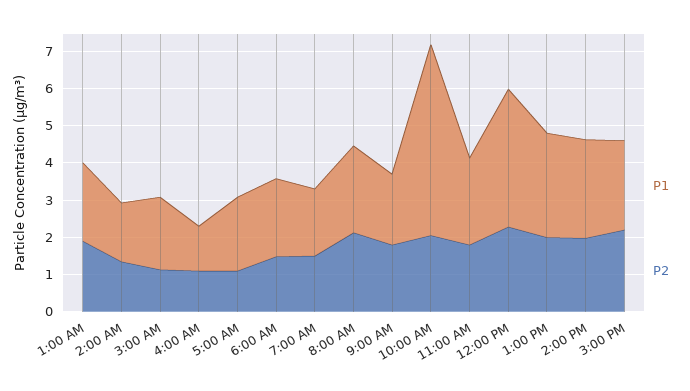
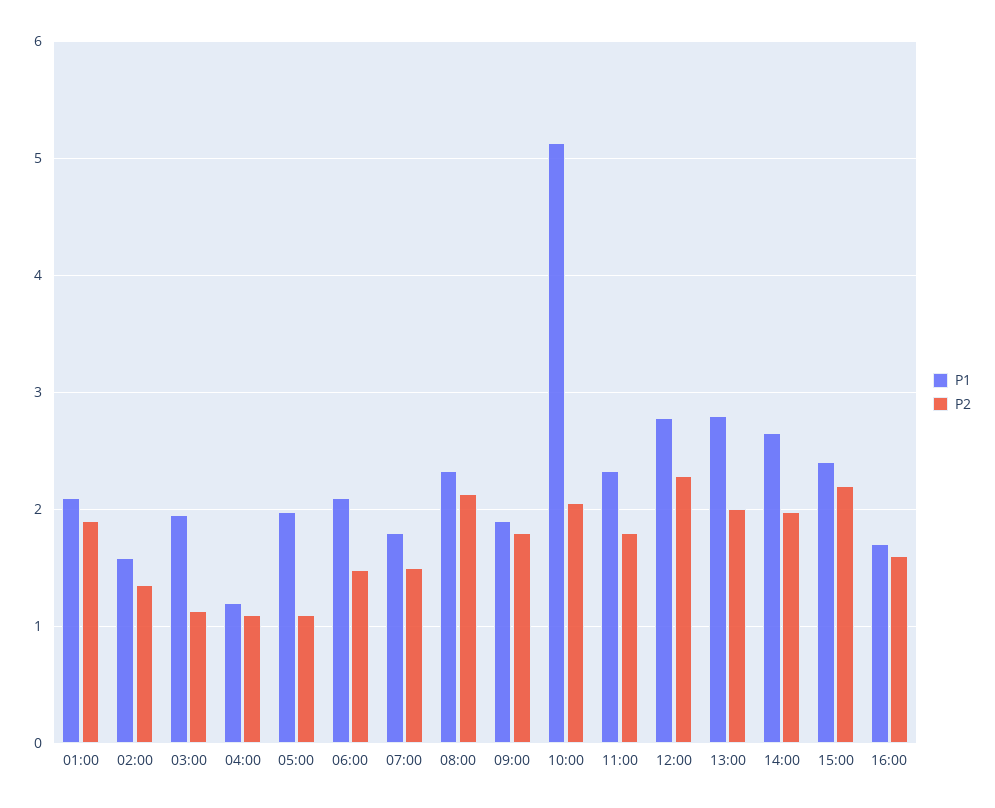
P1, 12:00 PM: 3.75 -> 2.8
P1, 16:00: none -> 1.7
P2, 16:00: none -> 1.6

